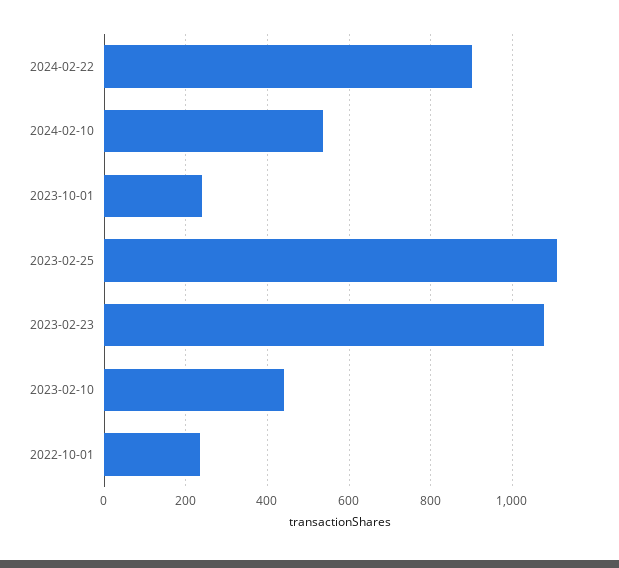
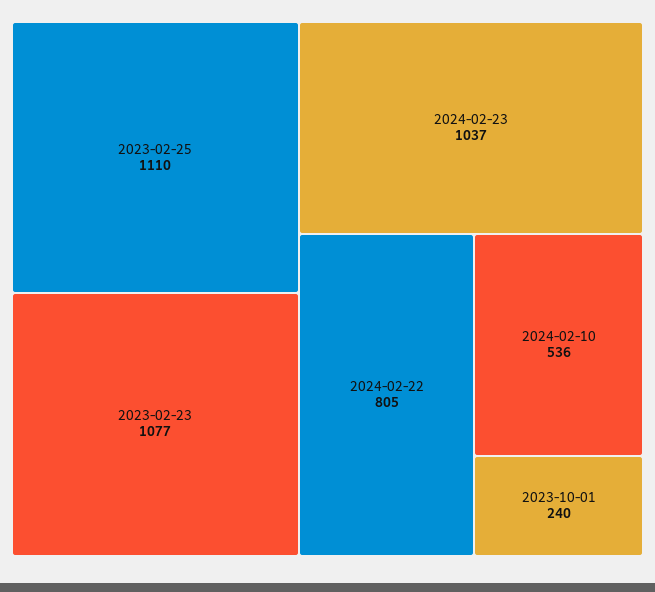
2024-02-22: 900 -> 805
2023-02-10: 440 -> none
2022-10-01: 240 -> none
2024-02-23: none -> 1037

